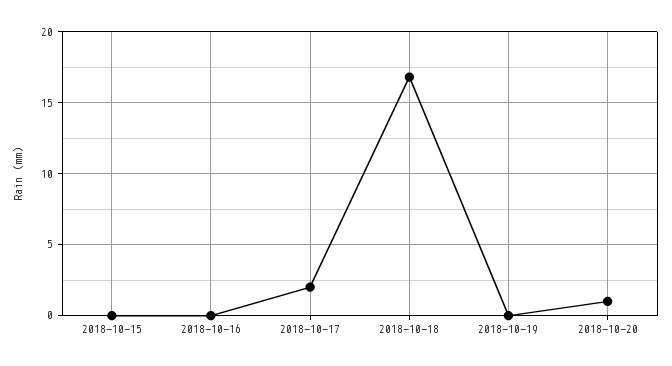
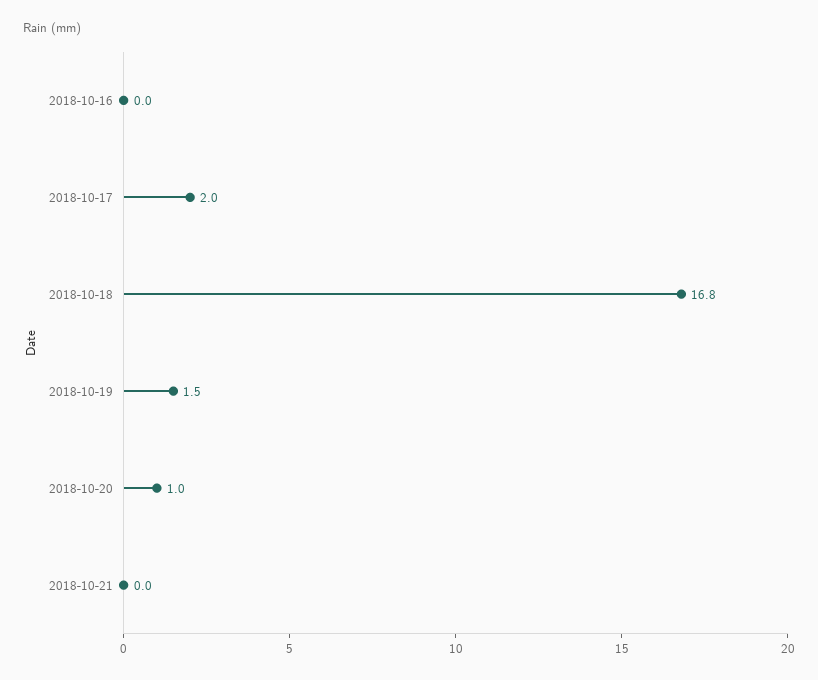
2018-10-15: 0 -> none
2018-10-19: 0 -> 1.5
2018-10-21: none -> 0

